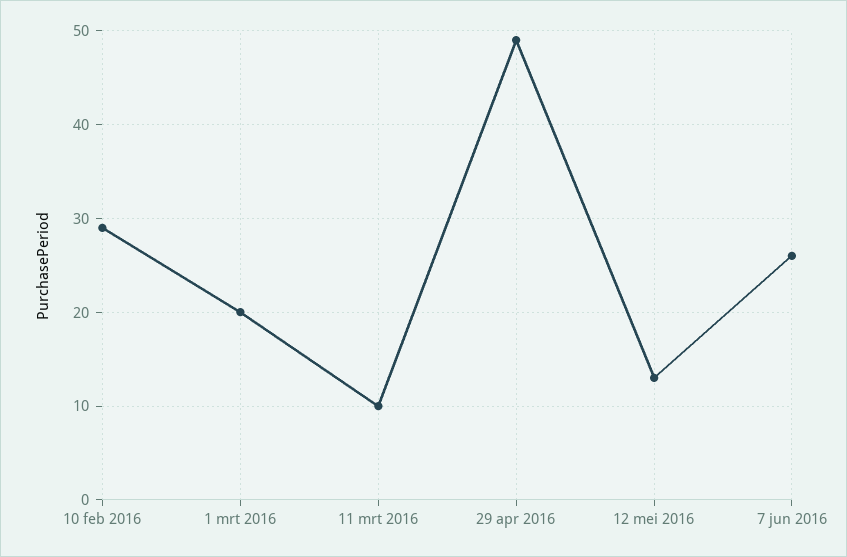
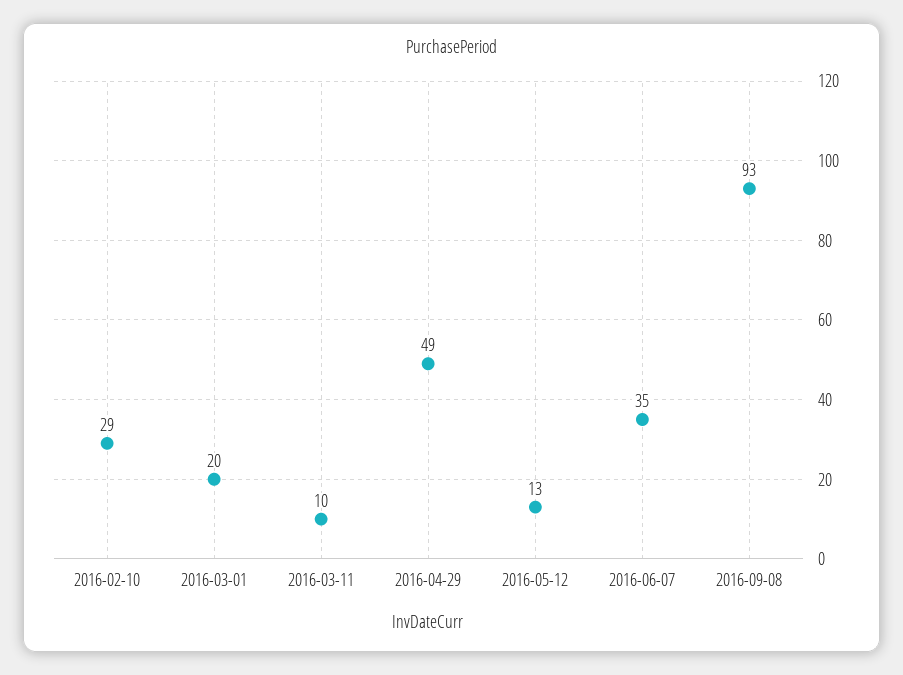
7 jun 2016: 26 -> 35
2016-09-08: none -> 93

